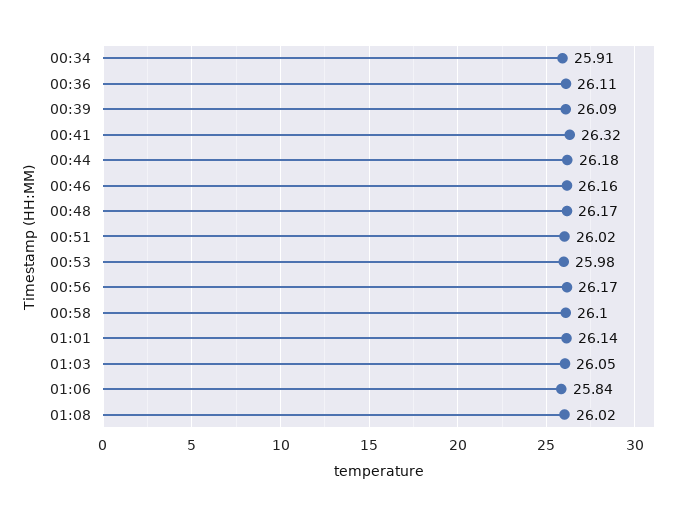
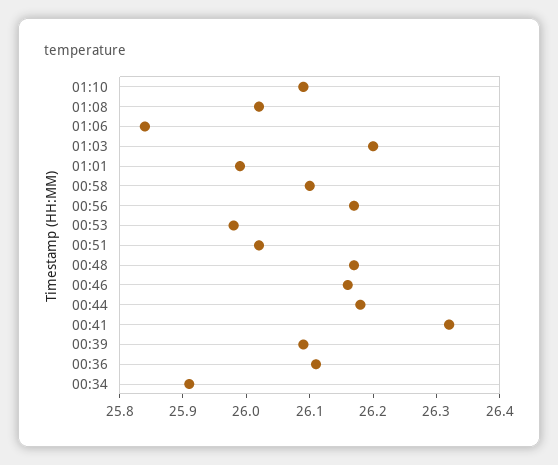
01:01: 26.14 -> 26
01:03: 26.05 -> 26.2
01:10: none -> 26.1

